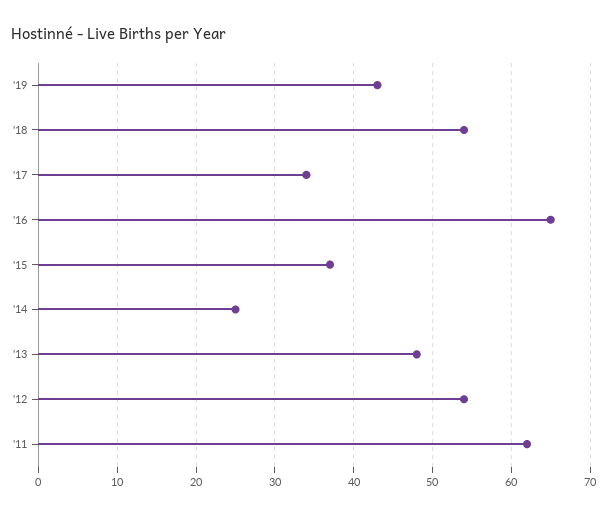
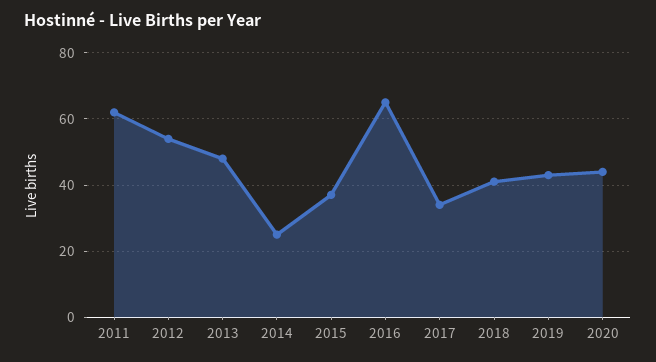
'18: 54 -> 40
2020: none -> 45

